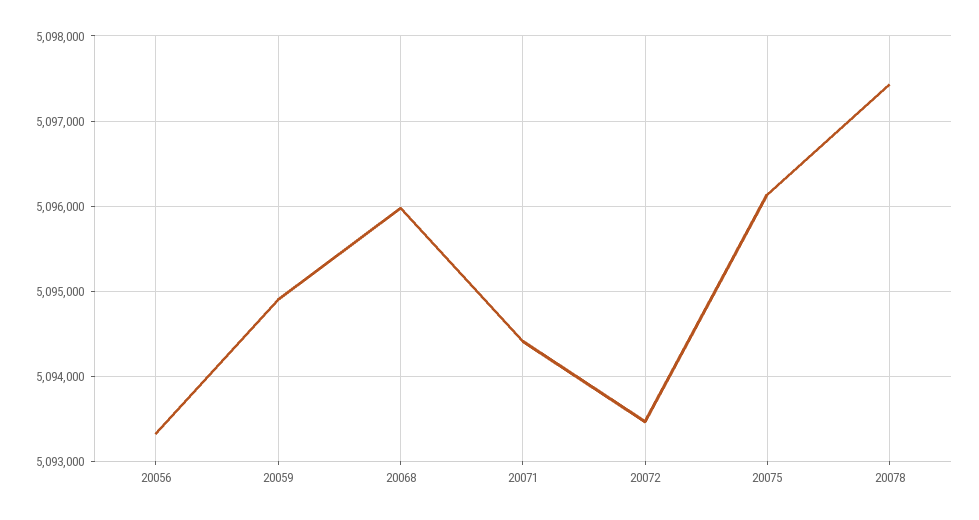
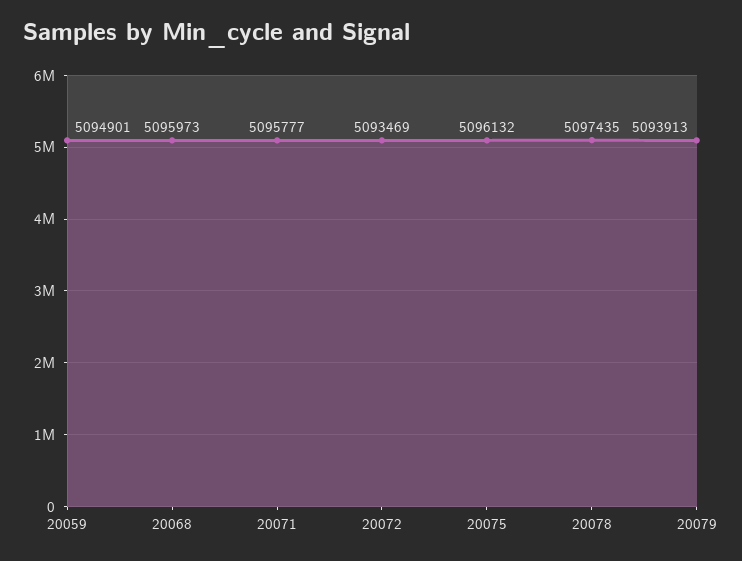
20056: 5093300 -> none
20071: 5094400 -> 5095777
20079: none -> 5093913

